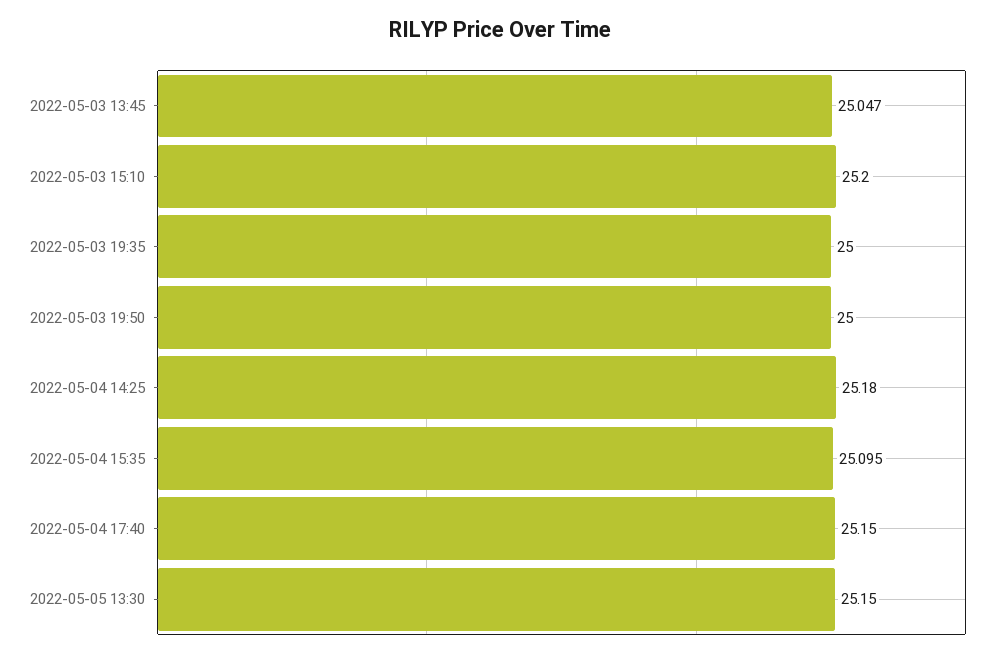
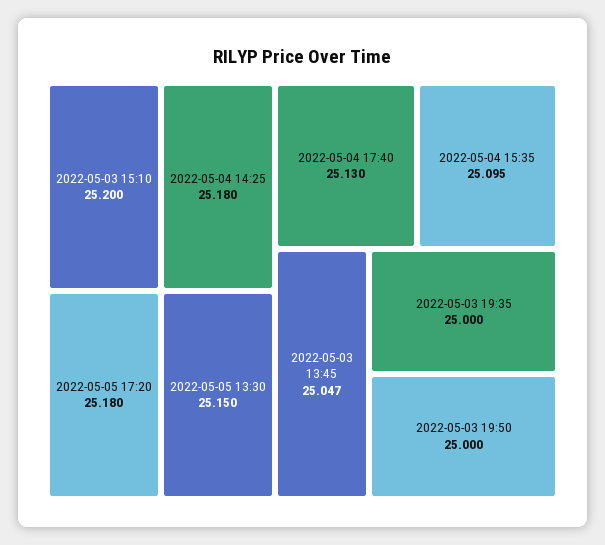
2022-05-04 17:40: 25.15 -> 25.13
2022-05-05 17:20: none -> 25.18

